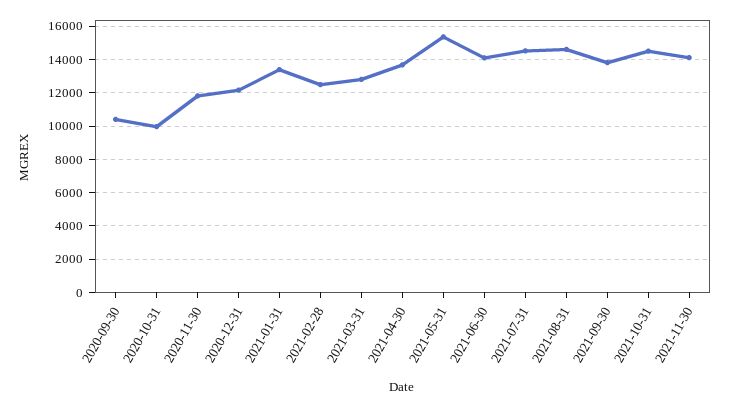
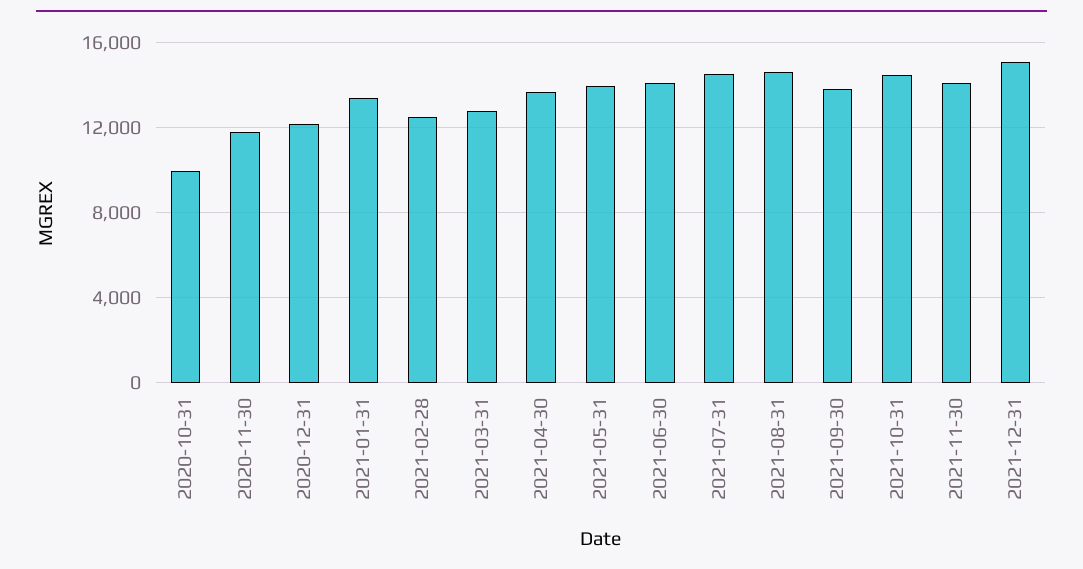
2020-09-30: 10500 -> none
2021-05-31: 15500 -> 14000
2021-12-31: none -> 15000

